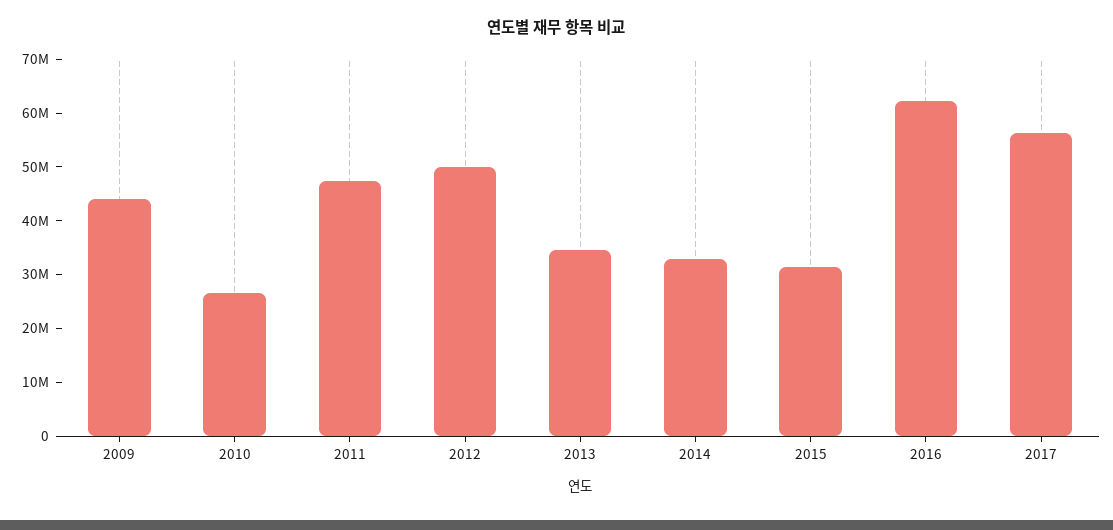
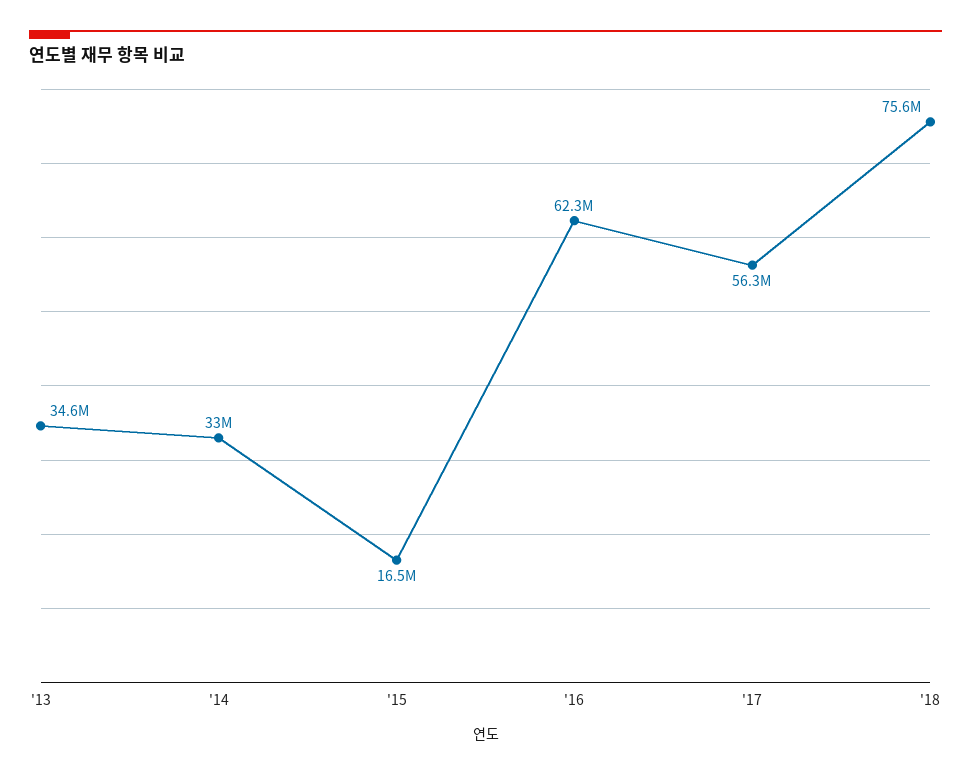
2009: 44000000 -> none
2010: 26000000 -> none
2011: 48000000 -> none
2012: 50000000 -> none
2015: 32000000 -> 16500000
'18: none -> 75600000

